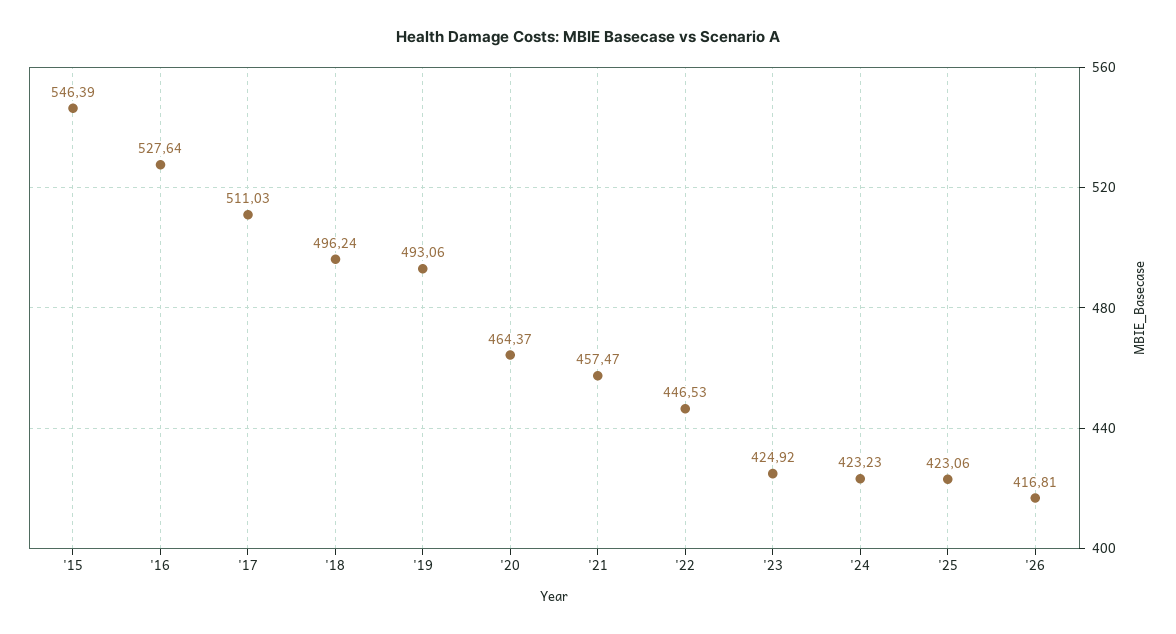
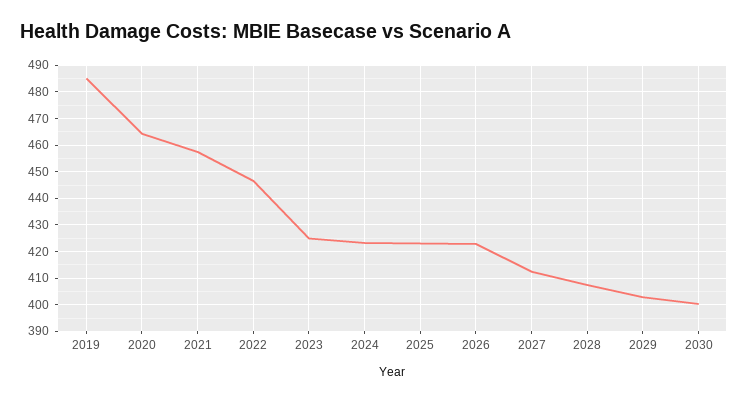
'15: 546.39 -> none
'16: 527.64 -> none
'17: 511.03 -> none
'18: 496.24 -> none
'19: 493.06 -> 485
'26: 416.81 -> 422.5
2027: none -> 412.5
2028: none -> 407.5
2029: none -> 402.5
2030: none -> 400

